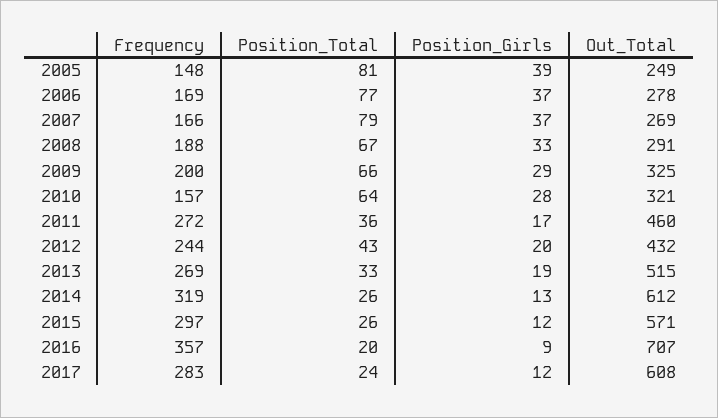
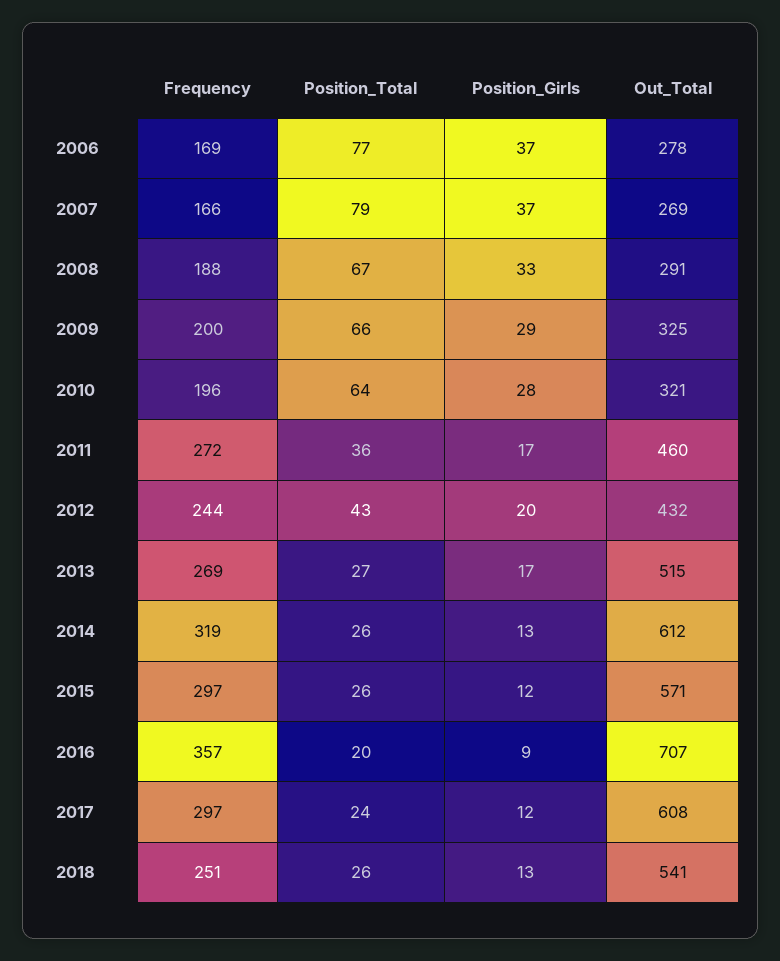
Frequency, 2005: 148 -> none
Position_Total, 2005: 81 -> none
Position_Girls, 2005: 39 -> none
Out_Total, 2005: 249 -> none
Frequency, 2010: 157 -> 196
Position_Total, 2013: 33 -> 27
Position_Girls, 2013: 19 -> 17
Frequency, 2017: 283 -> 297
Frequency, 2018: none -> 251
Position_Total, 2018: none -> 26
Position_Girls, 2018: none -> 13
Out_Total, 2018: none -> 541

